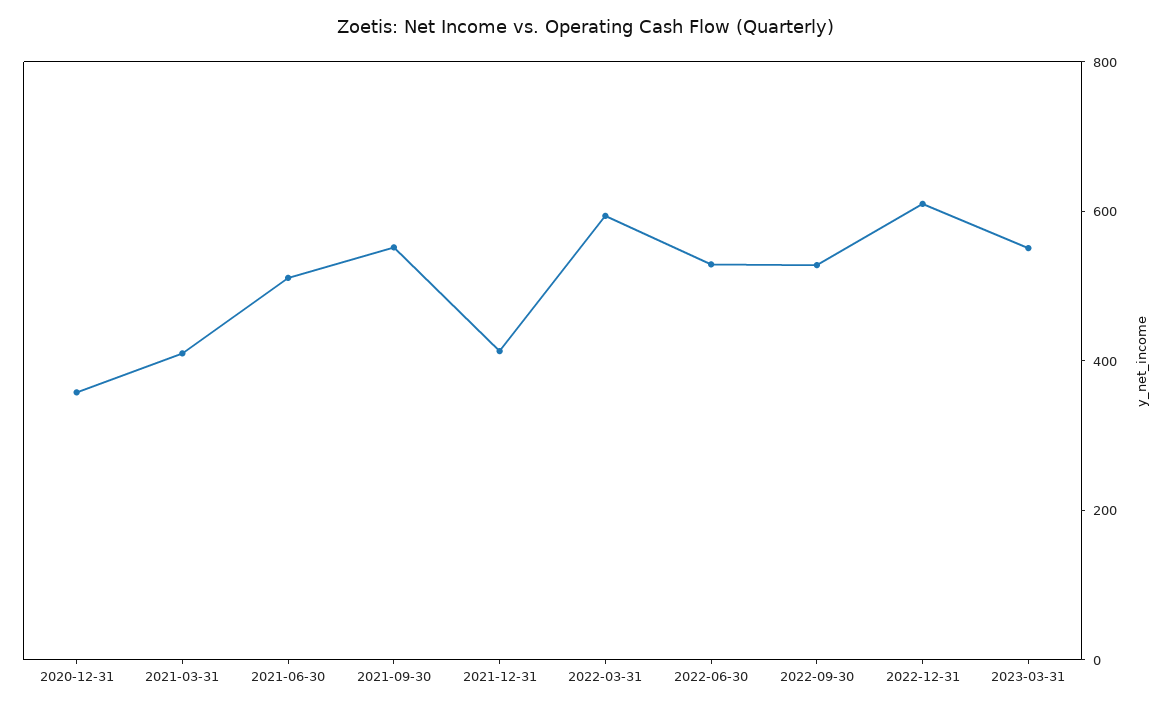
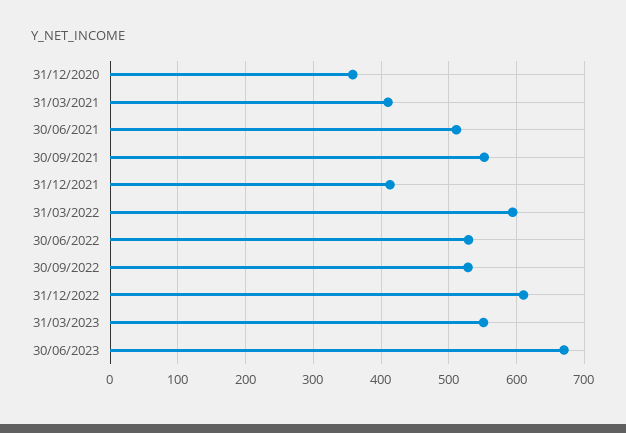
30/06/2023: none -> 670

